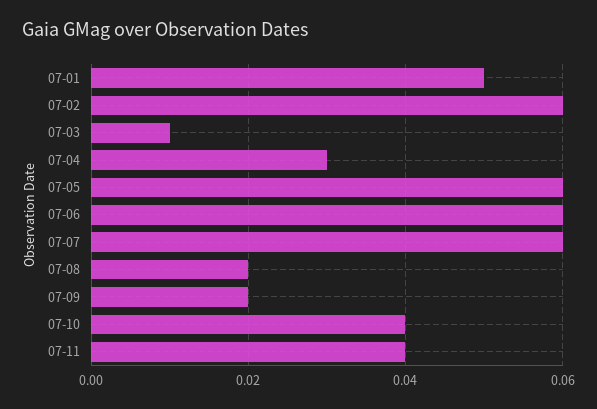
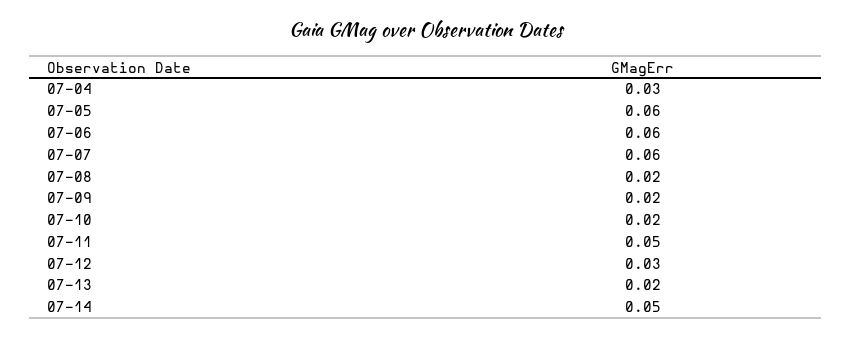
07-01: 0.05 -> none
07-02: 0.06 -> none
07-03: 0.01 -> none
07-10: 0.04 -> 0.02
07-11: 0.04 -> 0.05
07-12: none -> 0.03
07-13: none -> 0.02
07-14: none -> 0.05

